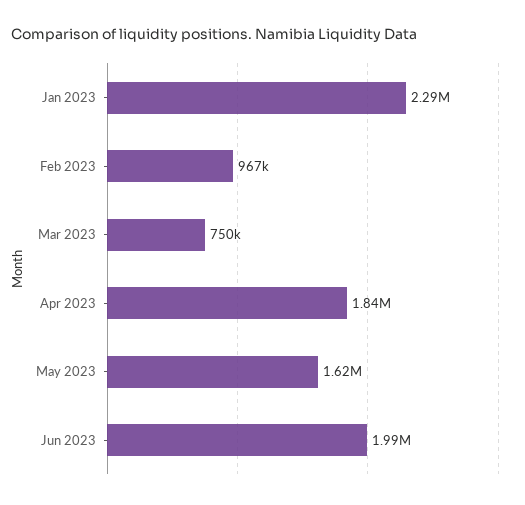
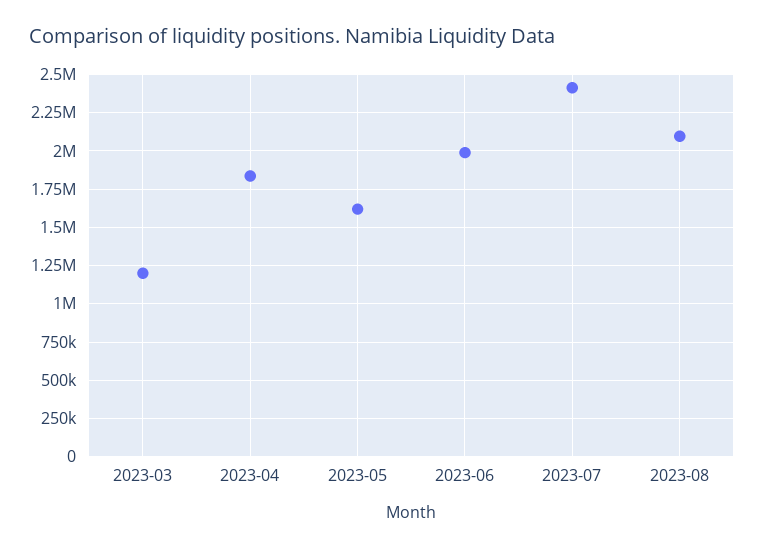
Jan 2023: 2290000 -> none
Feb 2023: 967000 -> none
Mar 2023: 750000 -> 1200000
2023-07: none -> 2400000
2023-08: none -> 2100000

